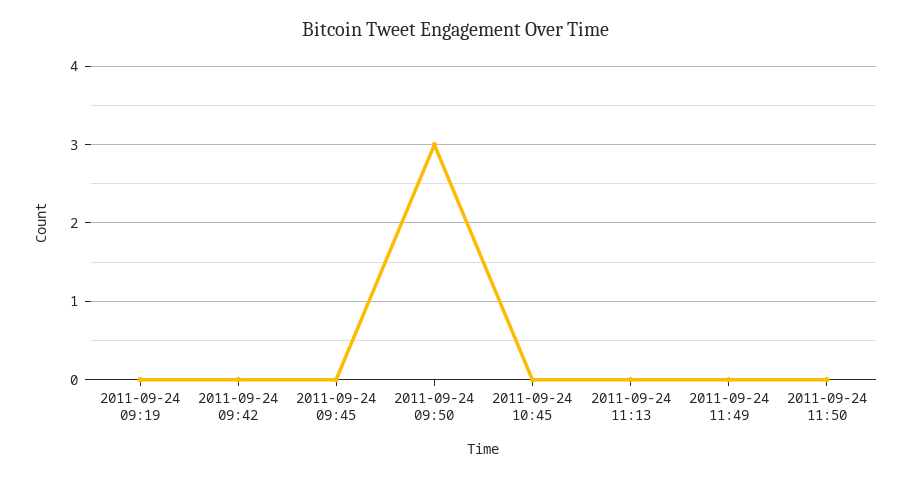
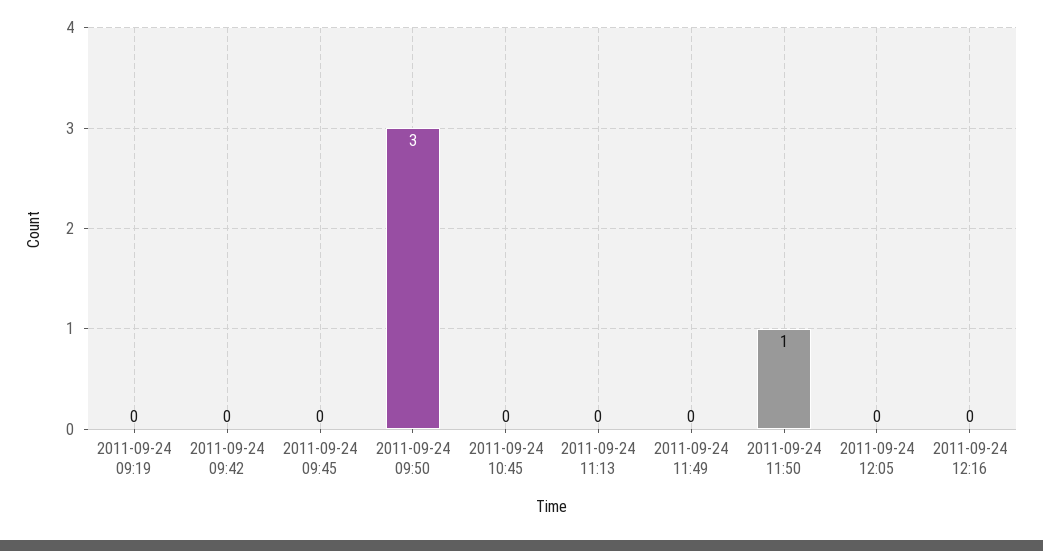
2011-09-24 11:50: 0 -> 1
2011-09-24 12:05: none -> 0
2011-09-24 12:16: none -> 0

